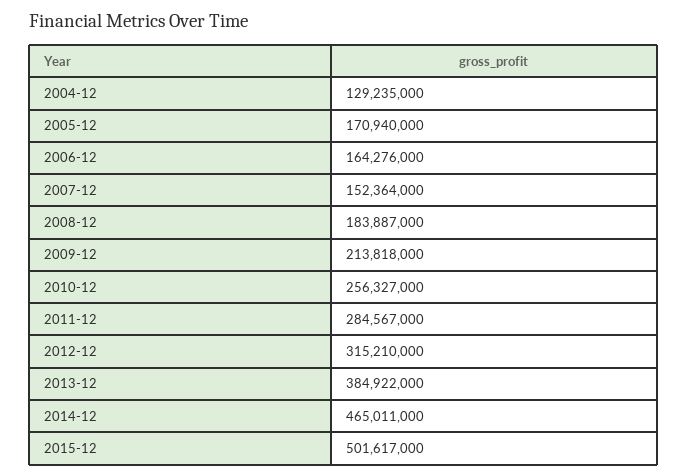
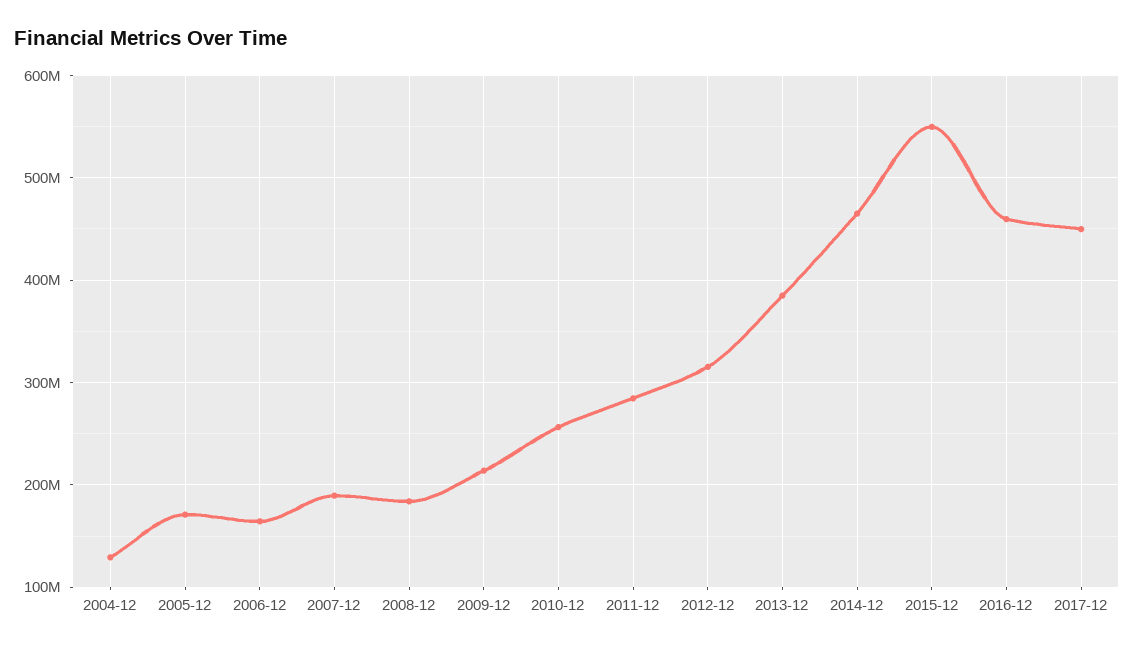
2007-12: 152364000 -> 190000000
2015-12: 501617000 -> 550000000
2016-12: none -> 460000000
2017-12: none -> 450000000

